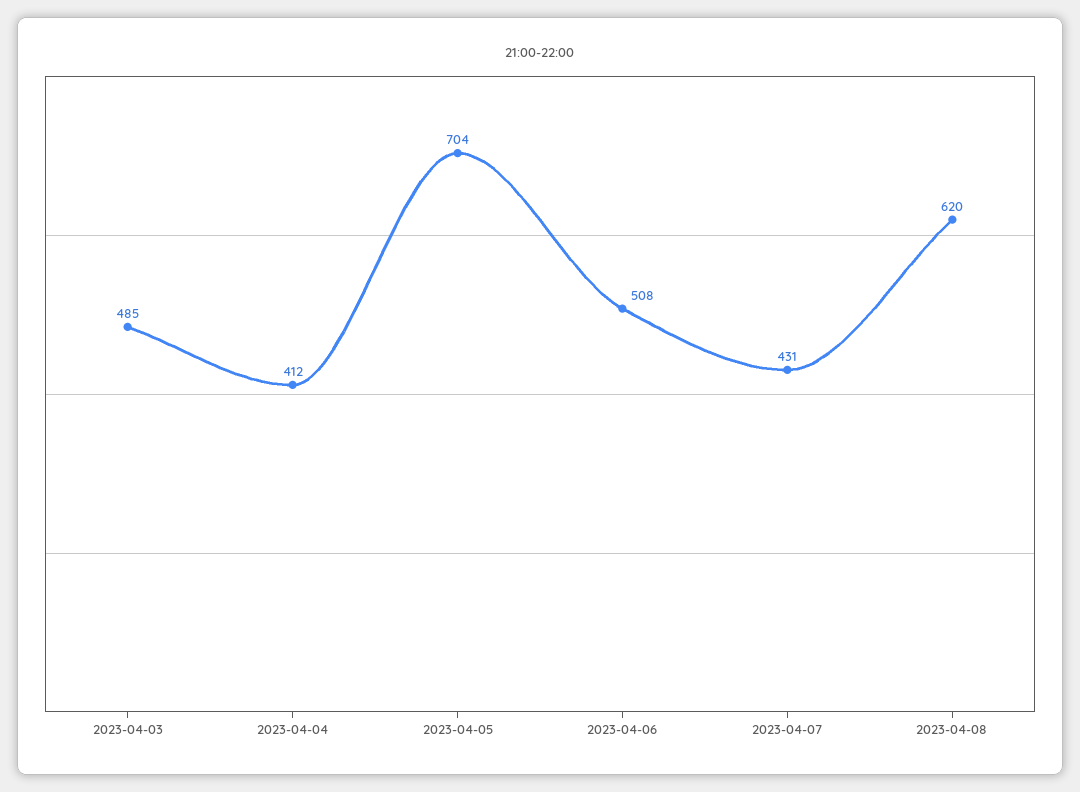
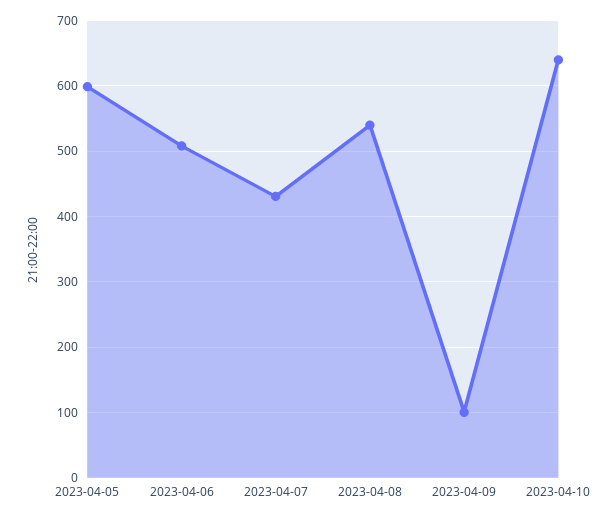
2023-04-03: 485 -> none
2023-04-04: 412 -> none
2023-04-05: 704 -> 600
2023-04-08: 620 -> 540
2023-04-09: none -> 100
2023-04-10: none -> 640

